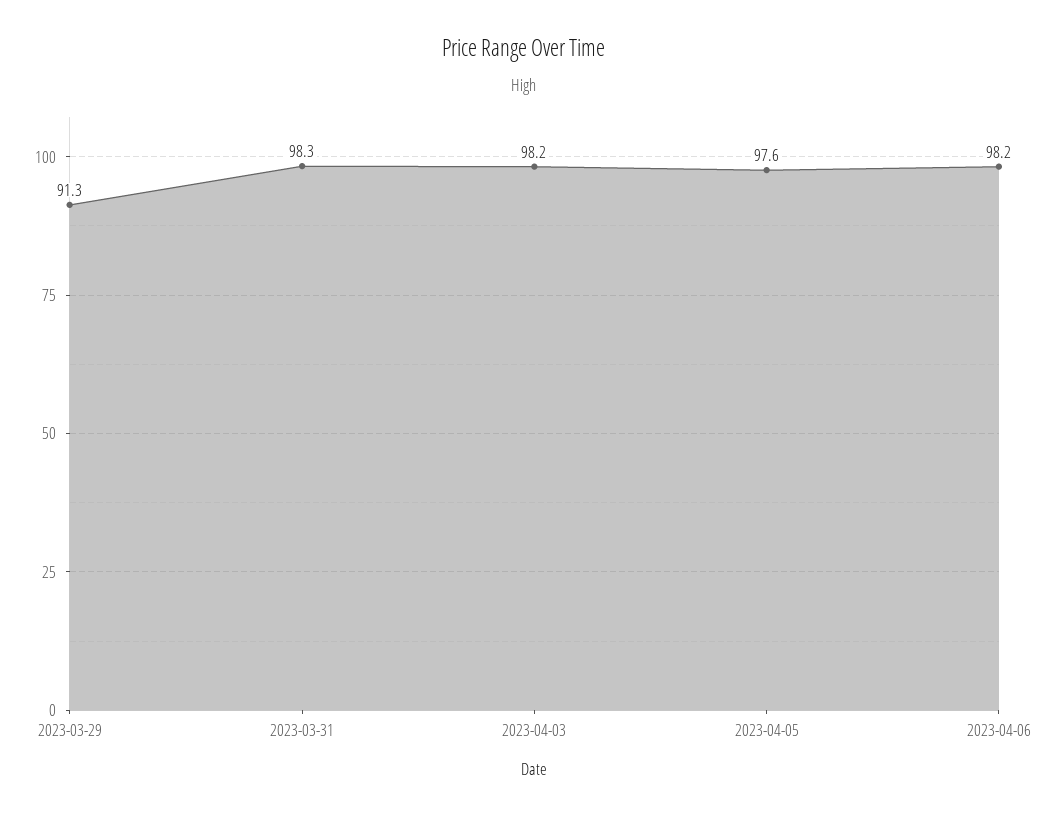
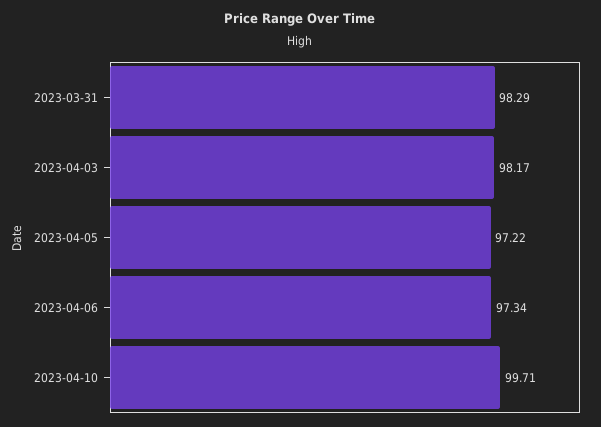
2023-03-29: 91.3 -> none
2023-04-05: 97.6 -> 97.22
2023-04-06: 98.2 -> 97.34
2023-04-10: none -> 99.71

